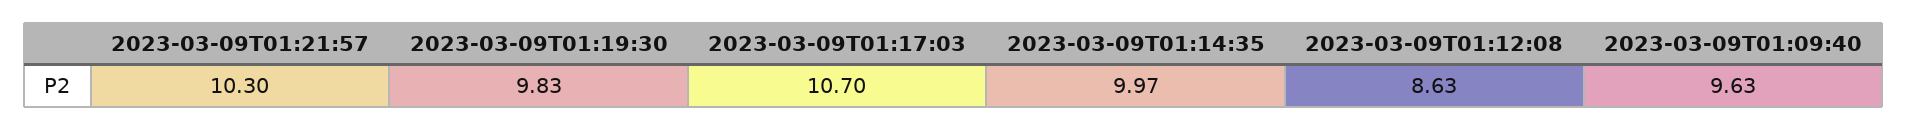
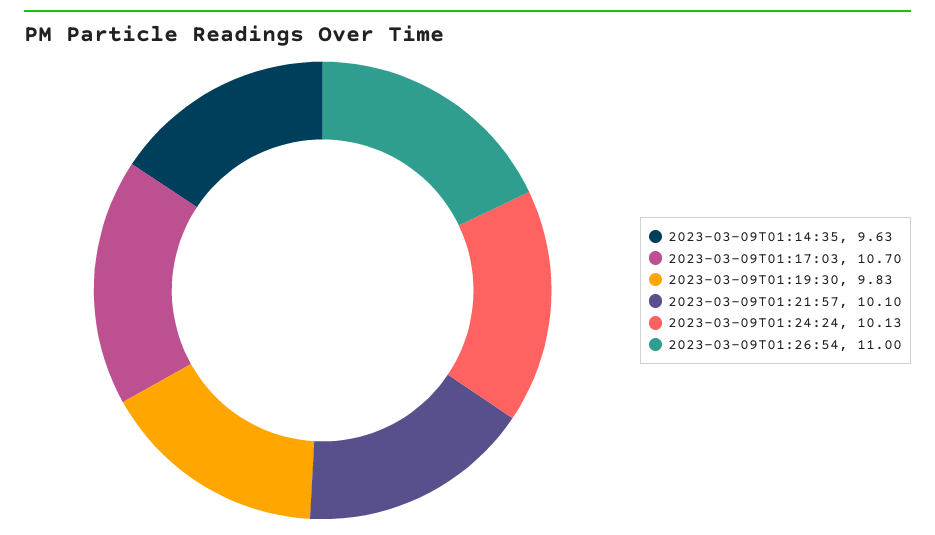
2023-03-09T01:21:57: 10.3 -> 10.1
2023-03-09T01:14:35: 9.97 -> 9.63
2023-03-09T01:12:08: 8.63 -> none
2023-03-09T01:09:40: 9.63 -> none
2023-03-09T01:24:24: none -> 10.13
2023-03-09T01:26:54: none -> 11

